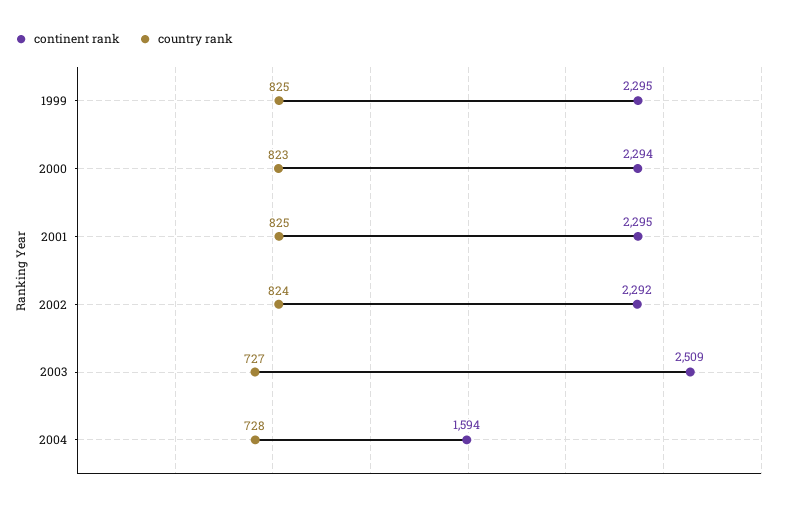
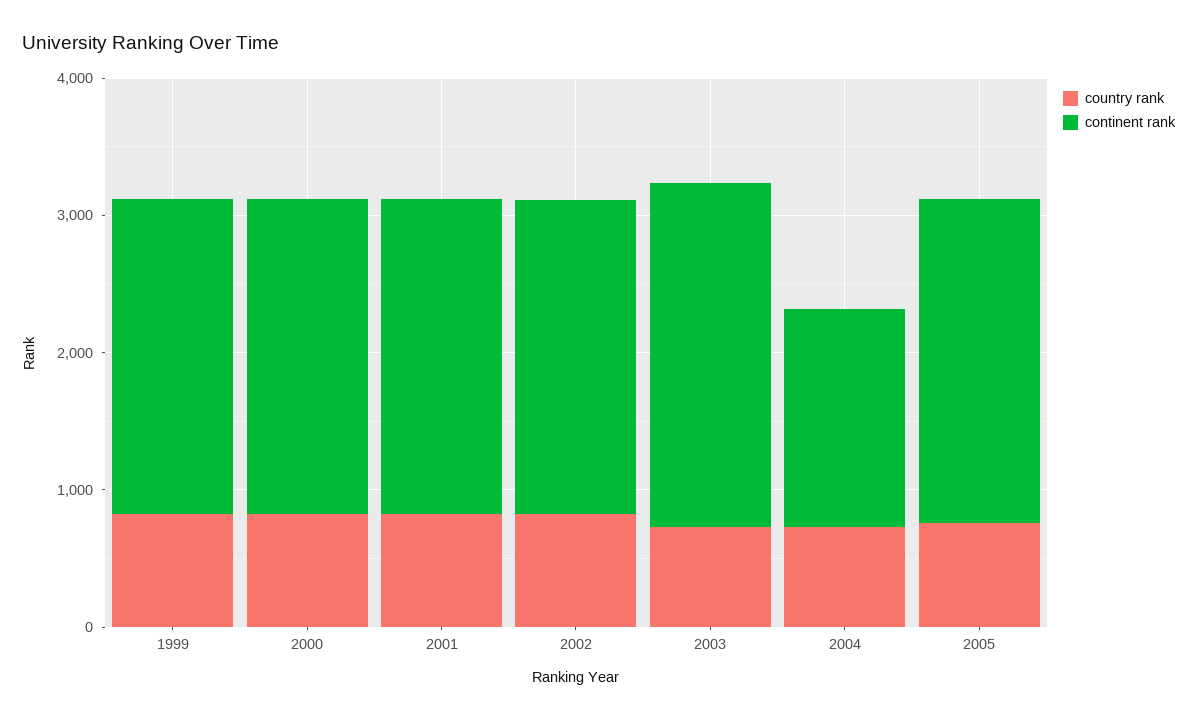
country rank, 2005: none -> 800
continent rank, 2005: none -> 2400

